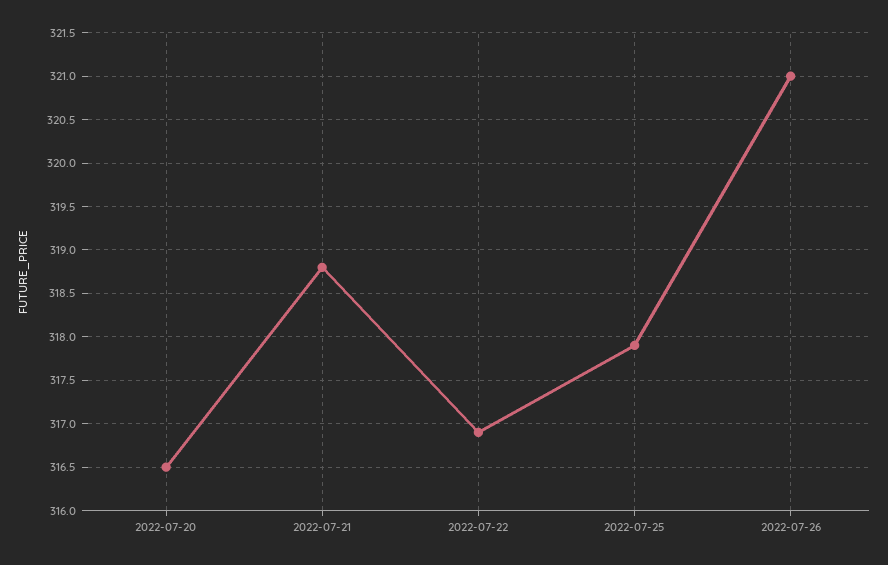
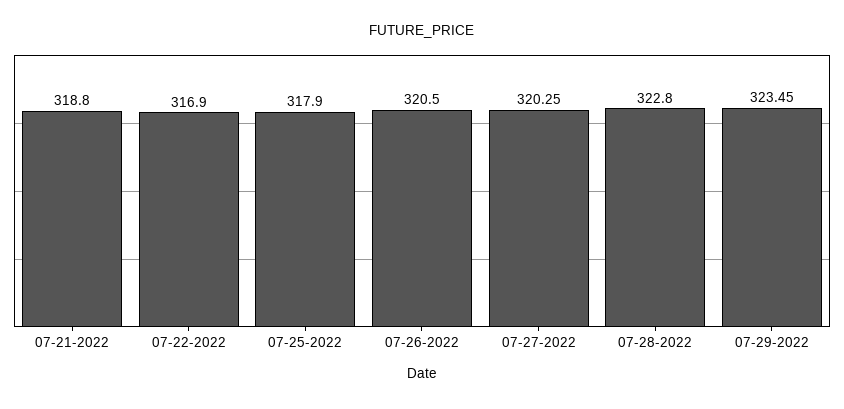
2022-07-20: 316.5 -> none
2022-07-26: 321 -> 320.5
07-27-2022: none -> 320.25
07-28-2022: none -> 322.8
07-29-2022: none -> 323.45

